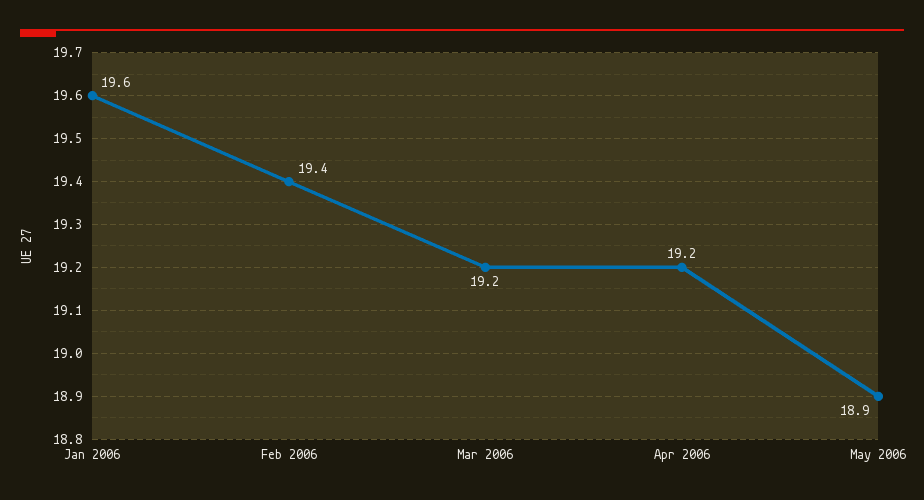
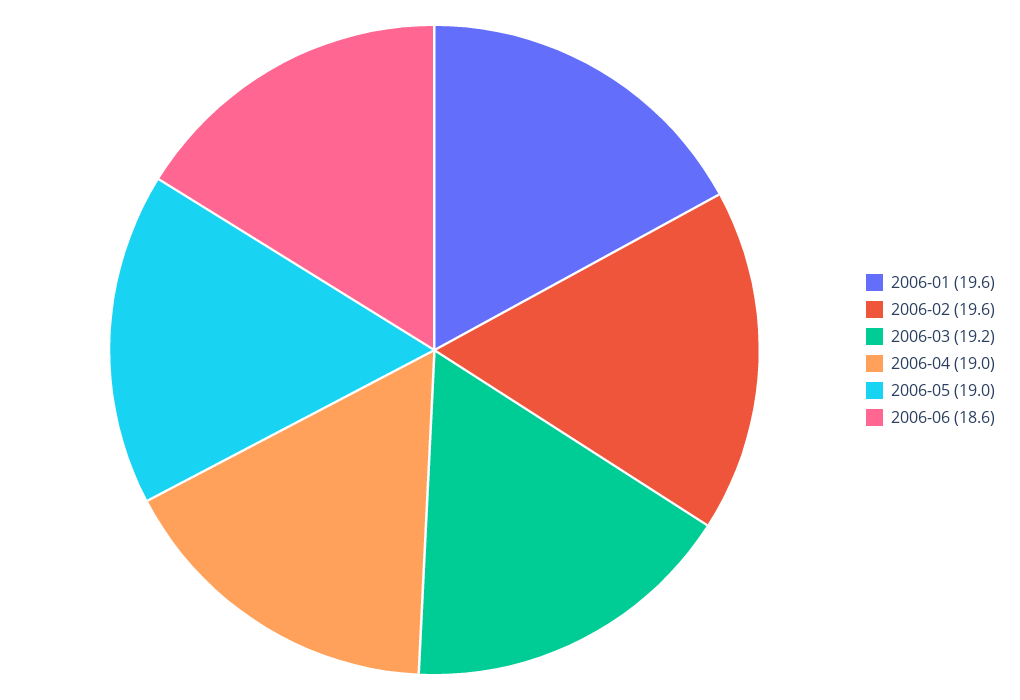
Feb 2006: 19.4 -> 19.6
Apr 2006: 19.2 -> 19
May 2006: 18.9 -> 19
2006-06: none -> 18.6

